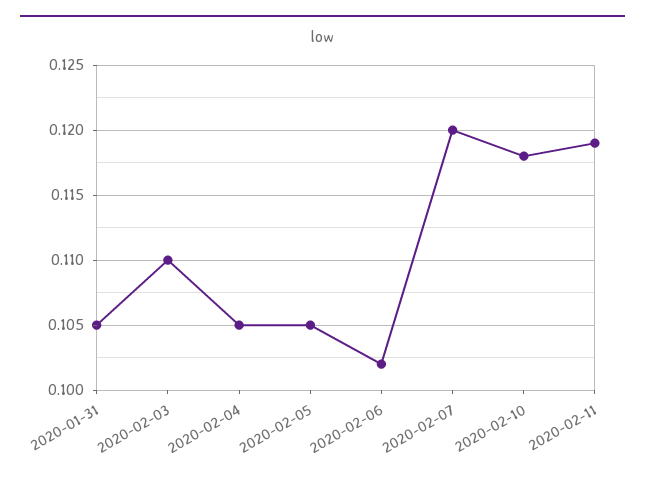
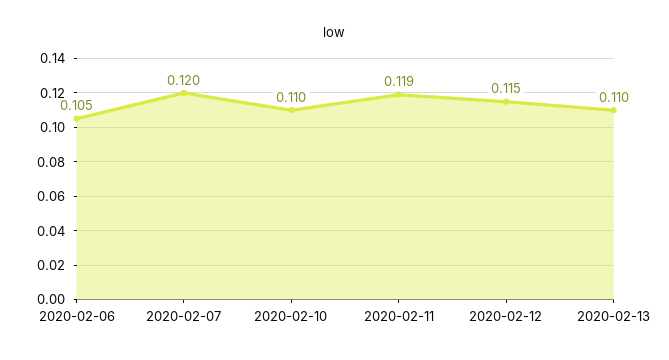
2020-01-31: 0.105 -> none
2020-02-03: 0.11 -> none
2020-02-04: 0.105 -> none
2020-02-05: 0.105 -> none
2020-02-06: 0.102 -> 0.105
2020-02-10: 0.118 -> 0.11
2020-02-12: none -> 0.115
2020-02-13: none -> 0.11

